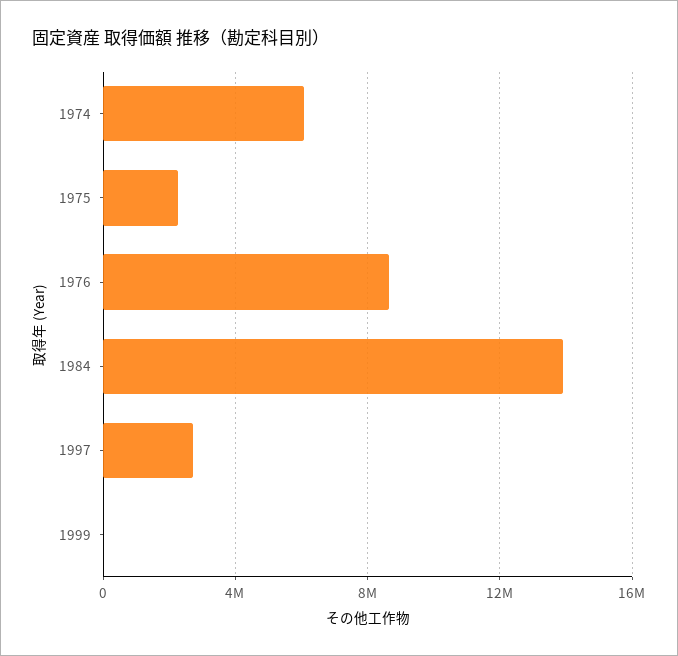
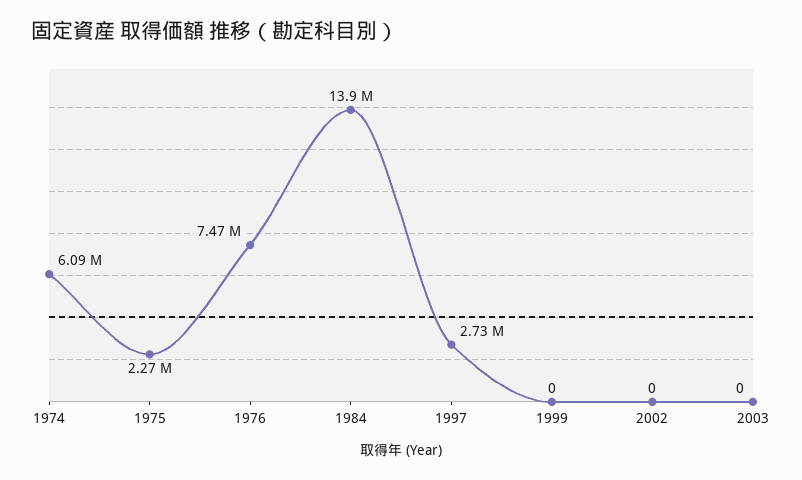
1976: 8500000 -> 7470000
2002: none -> 0
2003: none -> 0

